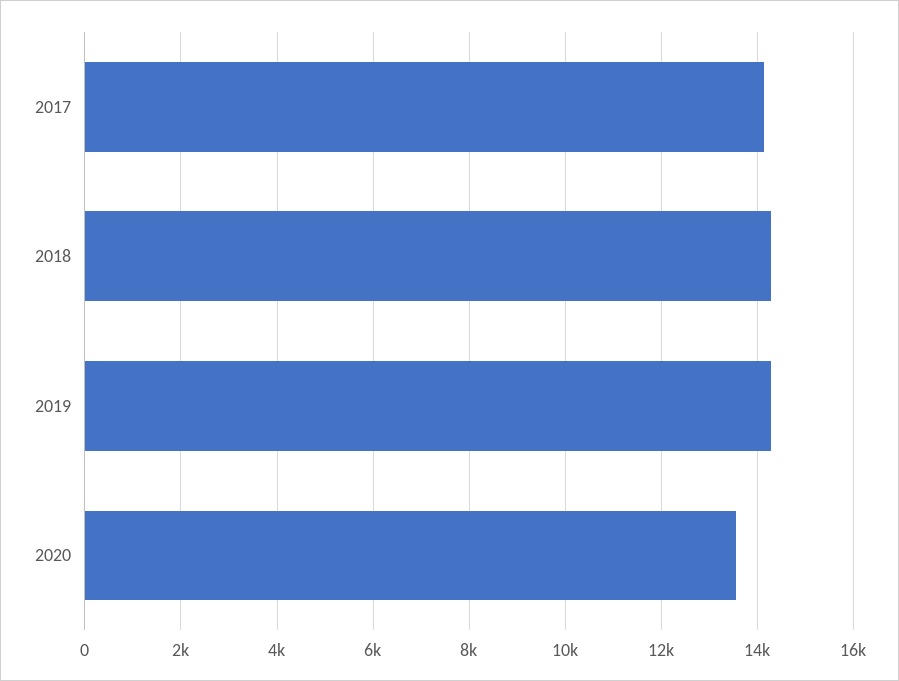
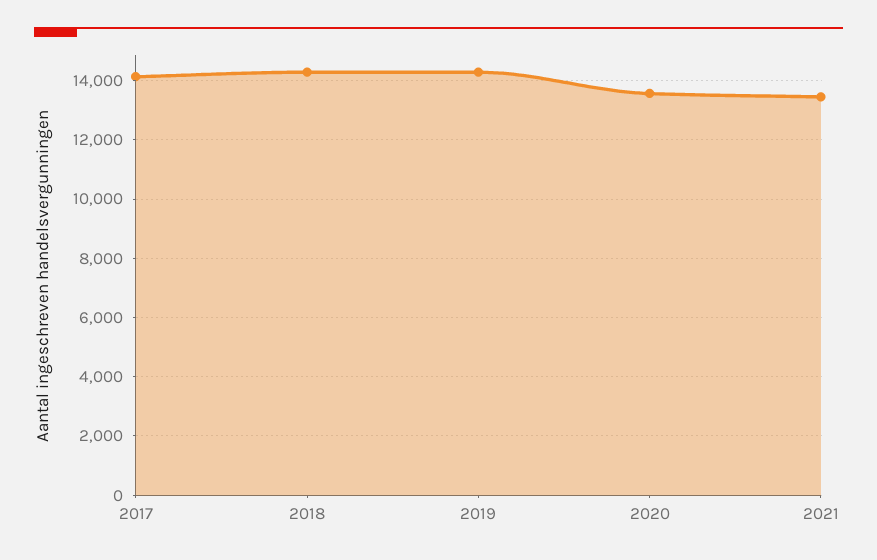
2021: none -> 13500

